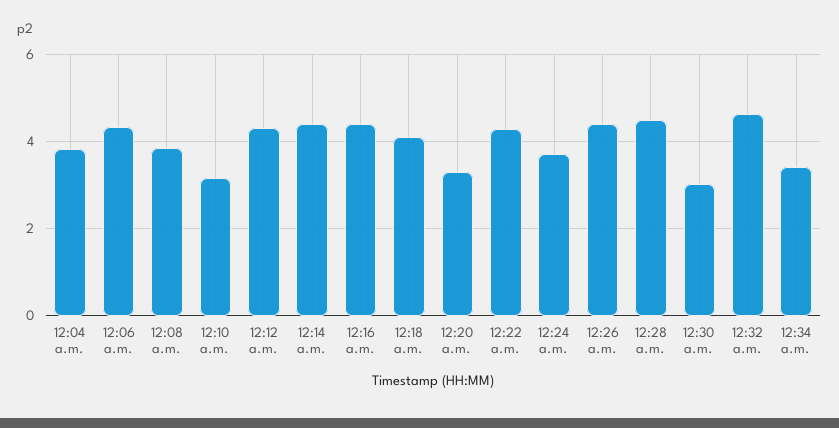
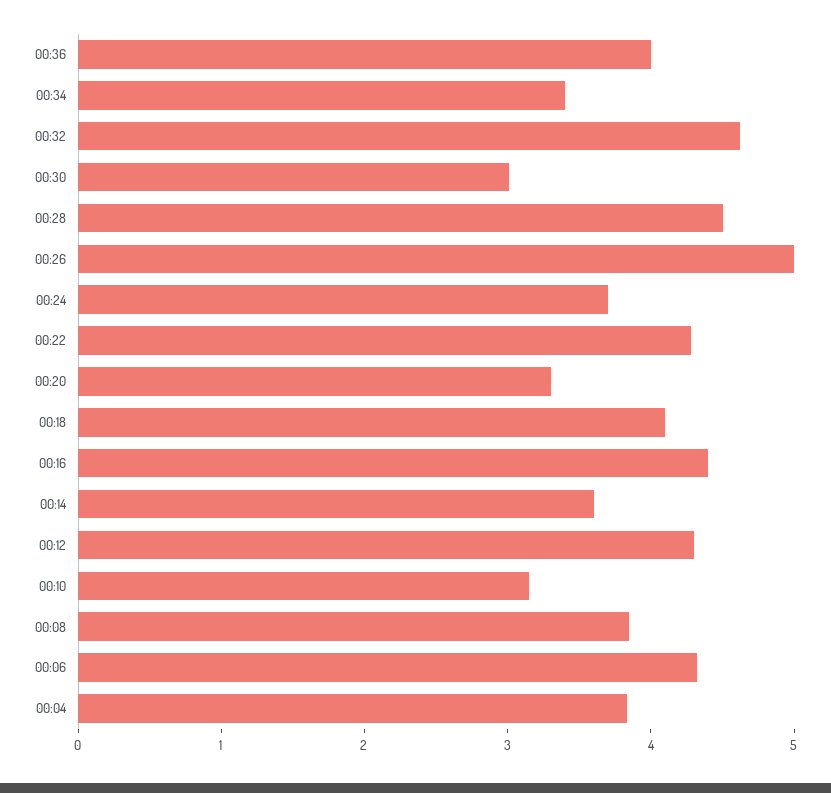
12:14 a.m.: 4.4 -> 3.6
12:26 a.m.: 4.4 -> 5
00:36: none -> 4

